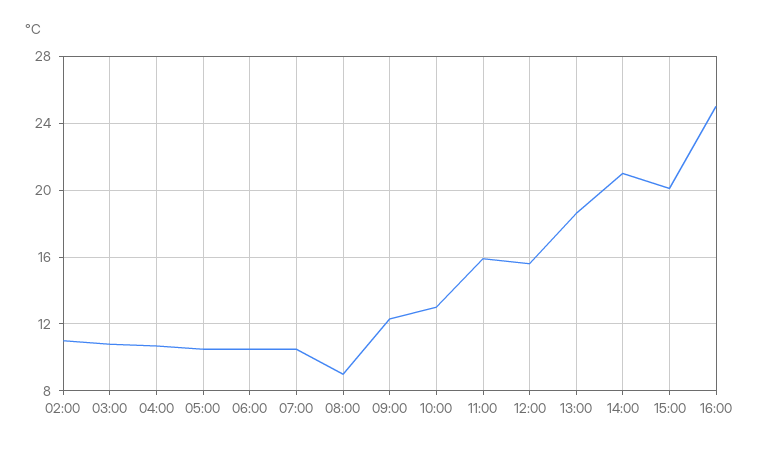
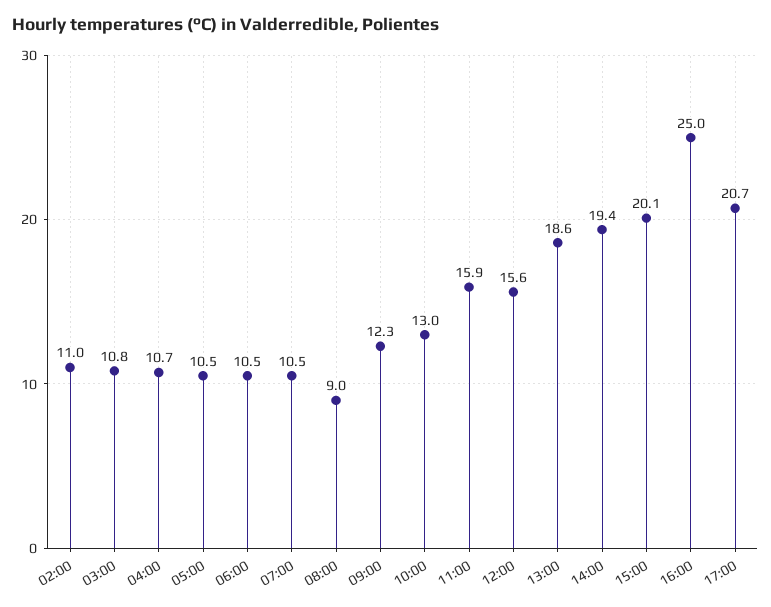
14:00: 21 -> 19.4
17:00: none -> 20.7

